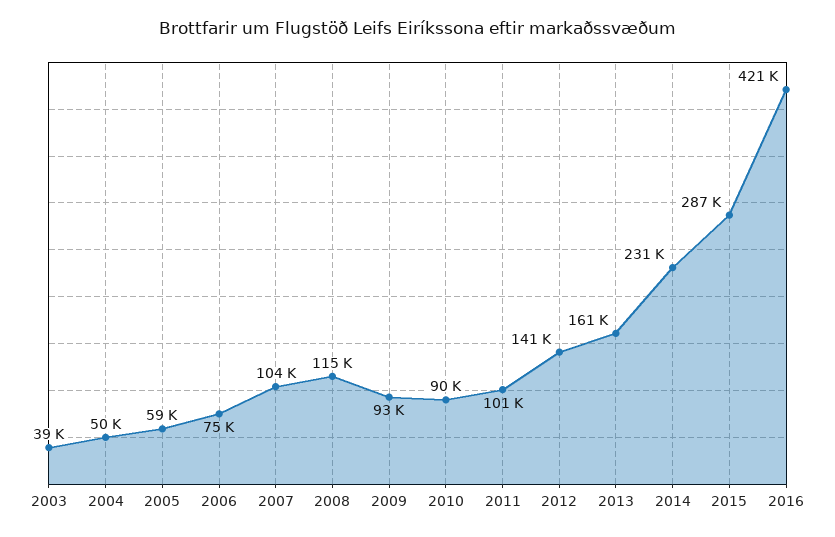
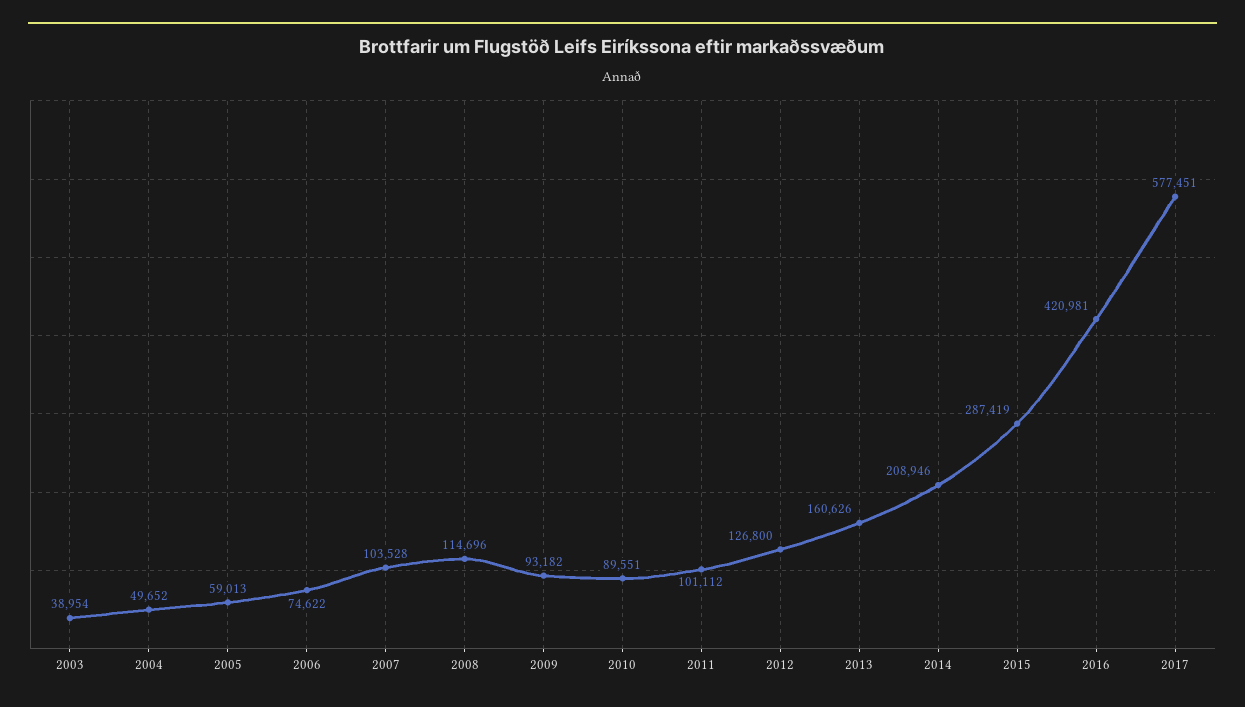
2012: 141000 -> 126800
2014: 231000 -> 208946
2017: none -> 577451

